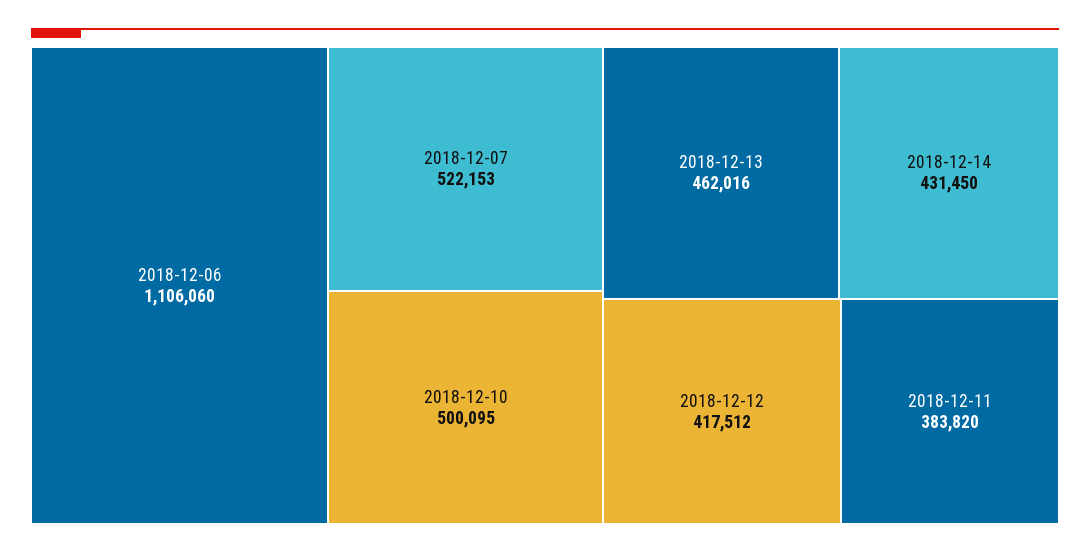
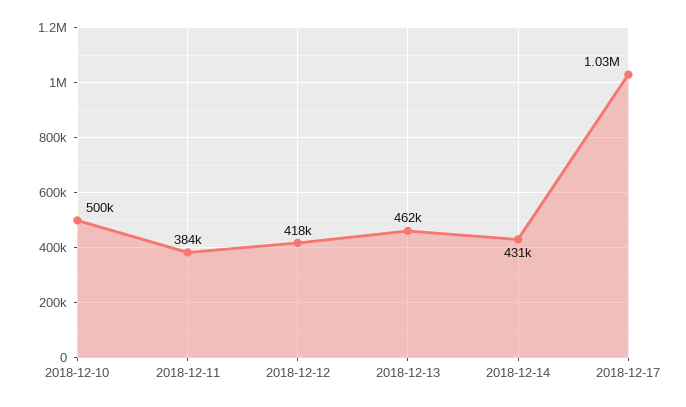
2018-12-06: 1106060 -> none
2018-12-07: 522153 -> none
2018-12-17: none -> 1030000

